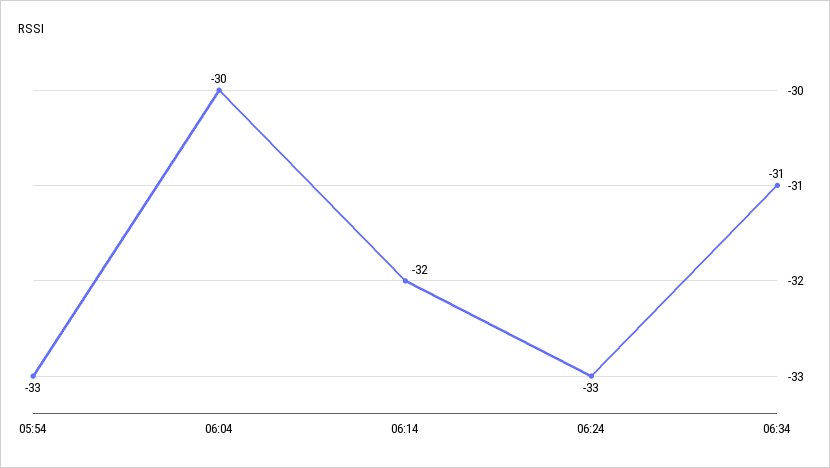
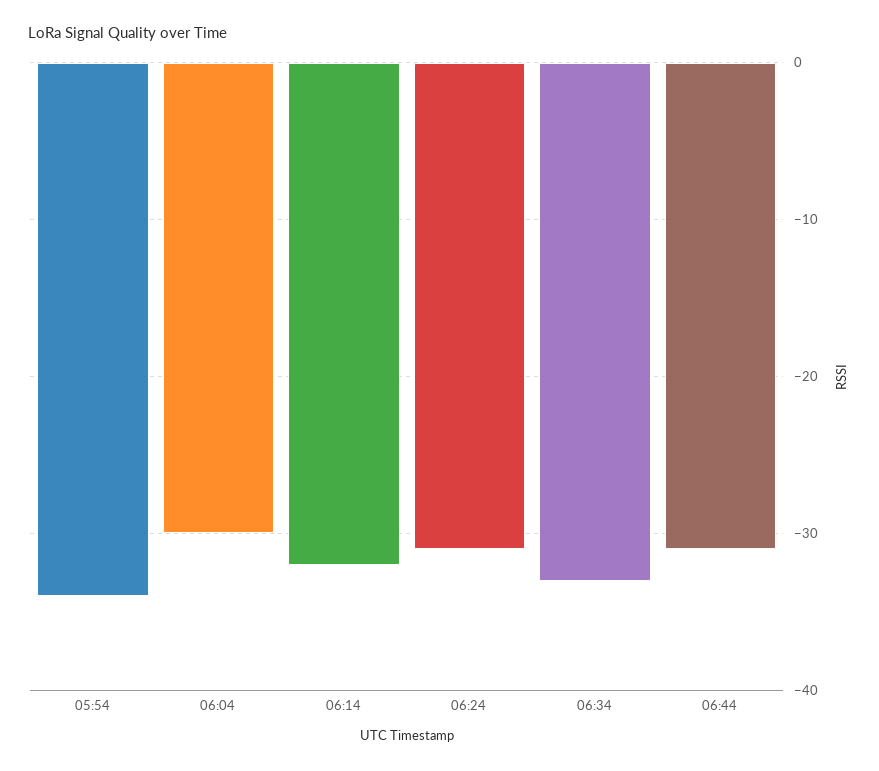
05:54: -33 -> -34
06:24: -33 -> -31
06:34: -31 -> -33
06:44: none -> -31

